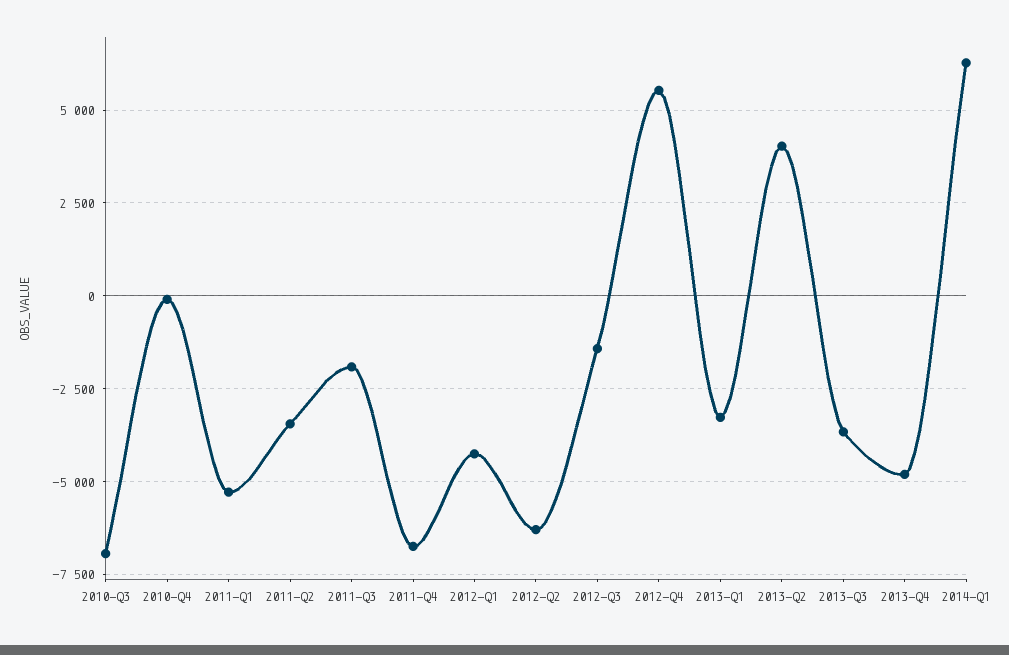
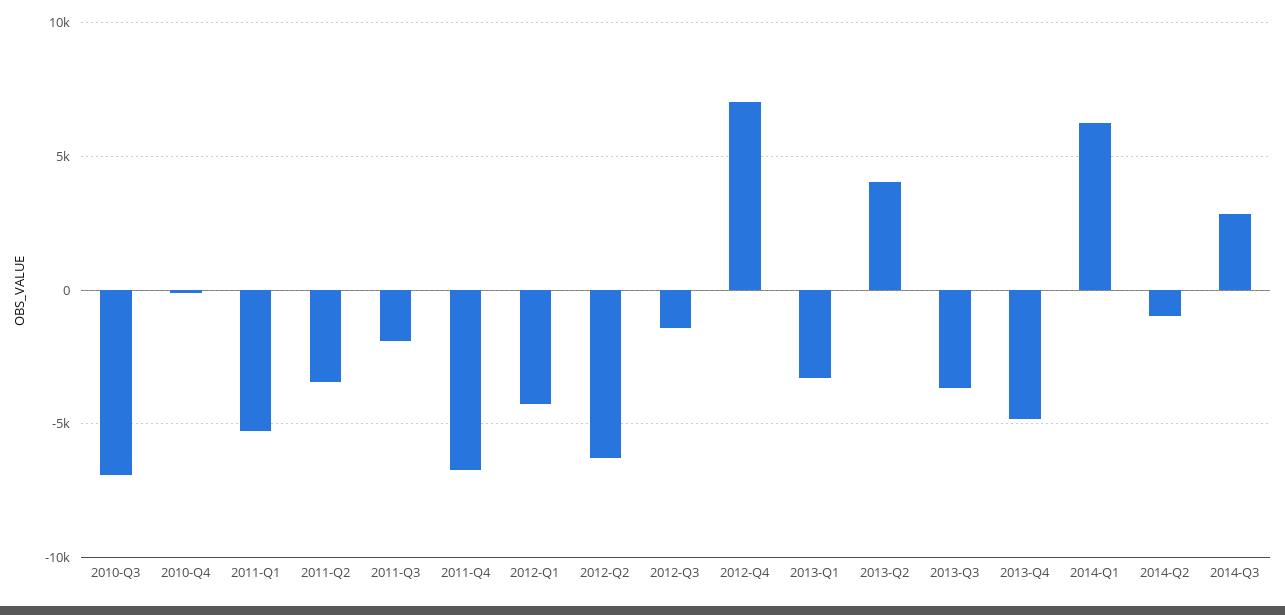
2012-Q4: 5500 -> 7000
2014-Q2: none -> -1000
2014-Q3: none -> 3000

